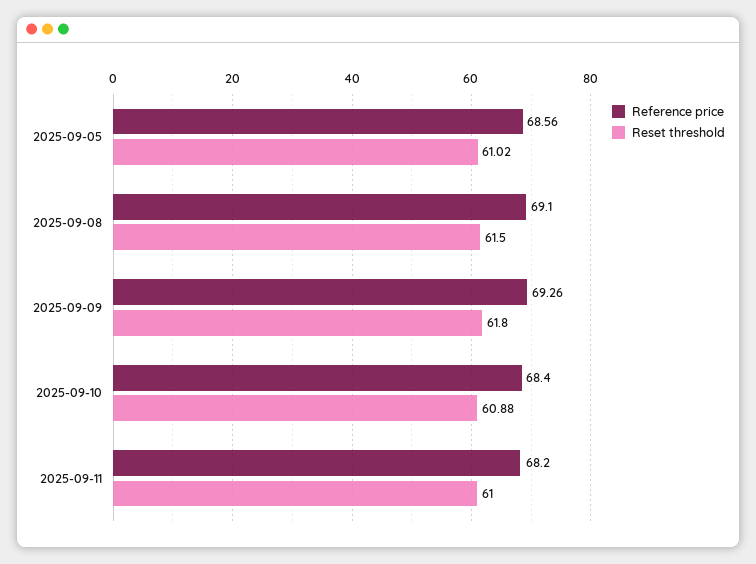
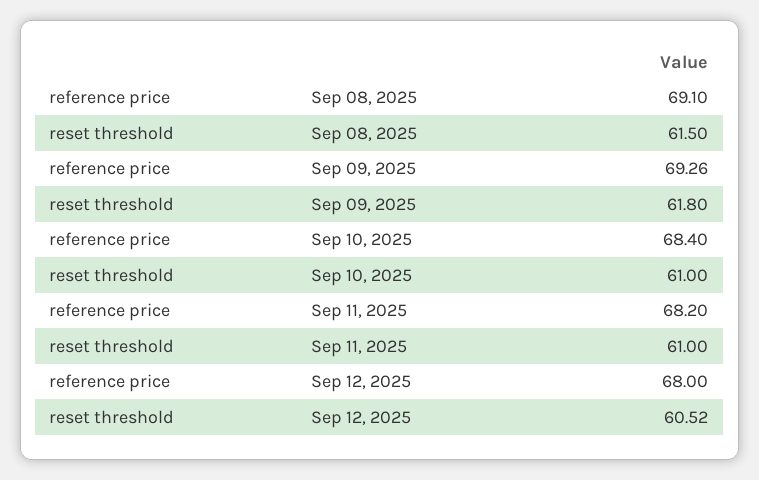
Reference price, 2025-09-05: 68.56 -> none
Reset threshold, 2025-09-05: 61.02 -> none
Reset threshold, 2025-09-10: 60.88 -> 61
Reference price, Sep 12, 2025: none -> 68
Reset threshold, Sep 12, 2025: none -> 60.52

